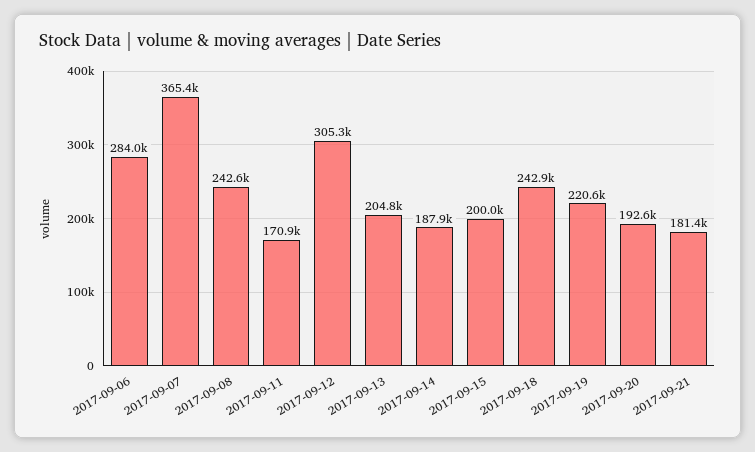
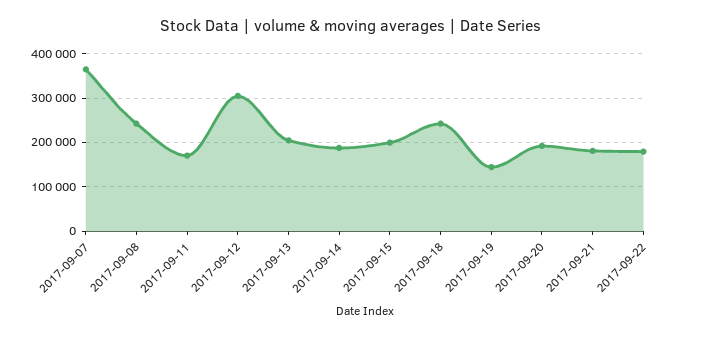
2017-09-06: 284000 -> none
2017-09-19: 220600 -> 140000
2017-09-22: none -> 180000

